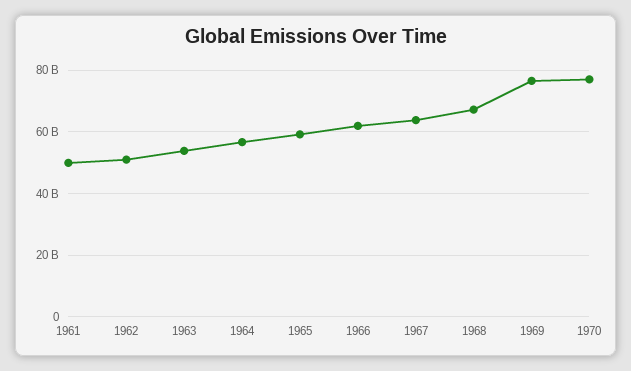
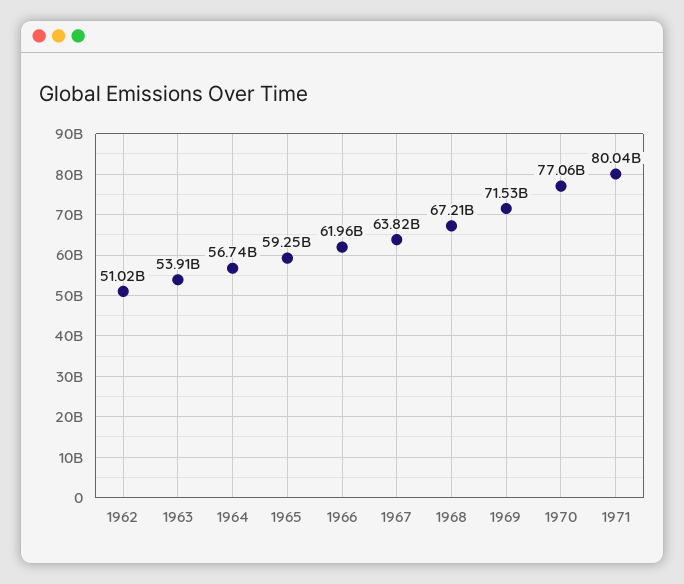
1961: 50000000000 -> none
1969: 76000000000 -> 71530000000
1971: none -> 80040000000

